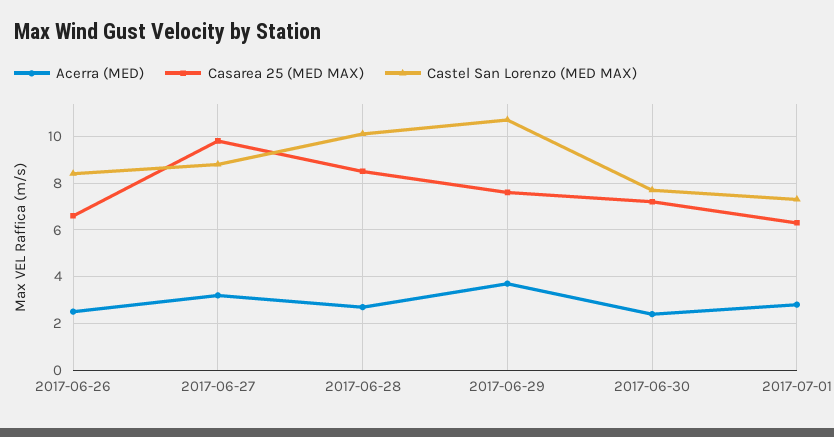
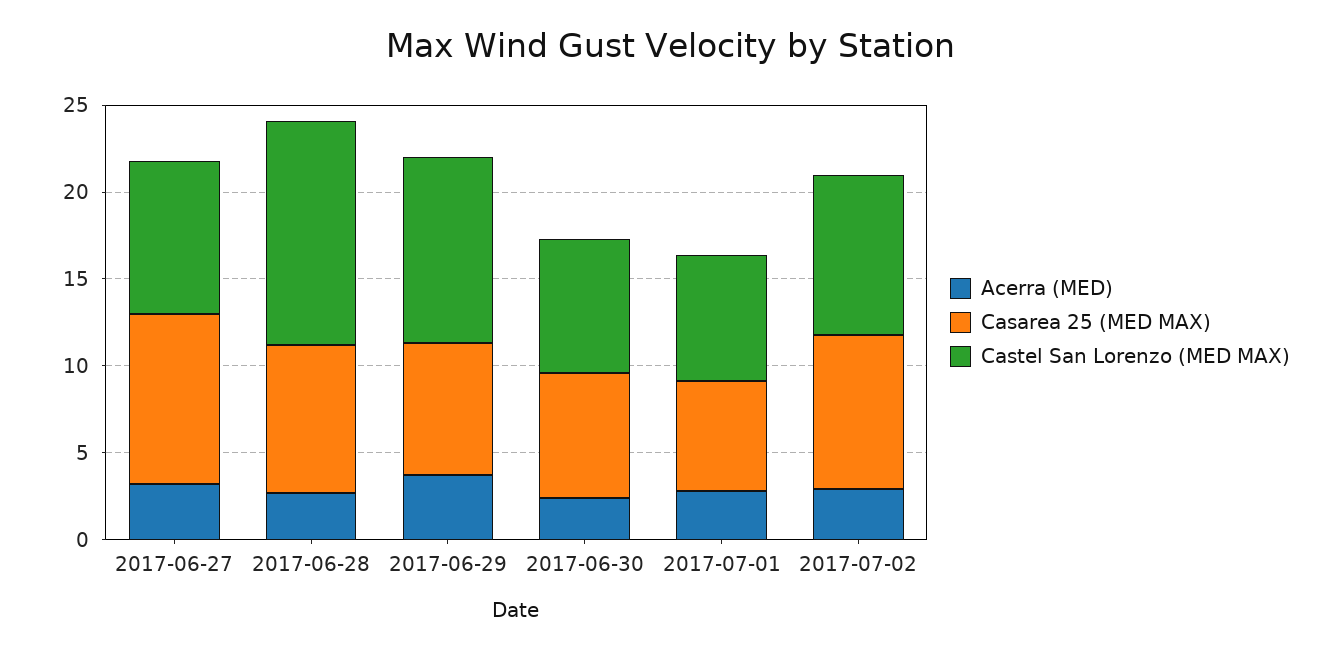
Acerra (MED), 2017-06-26: 2.5 -> none
Casarea 25 (MED MAX), 2017-06-26: 6.5 -> none
Castel San Lorenzo (MED MAX), 2017-06-26: 8.5 -> none
Castel San Lorenzo (MED MAX), 2017-06-28: 10 -> 13
Acerra (MED), 2017-07-02: none -> 3
Casarea 25 (MED MAX), 2017-07-02: none -> 9
Castel San Lorenzo (MED MAX), 2017-07-02: none -> 9

